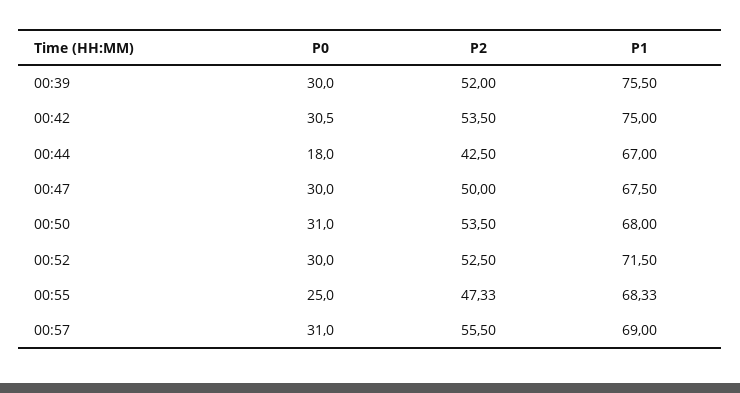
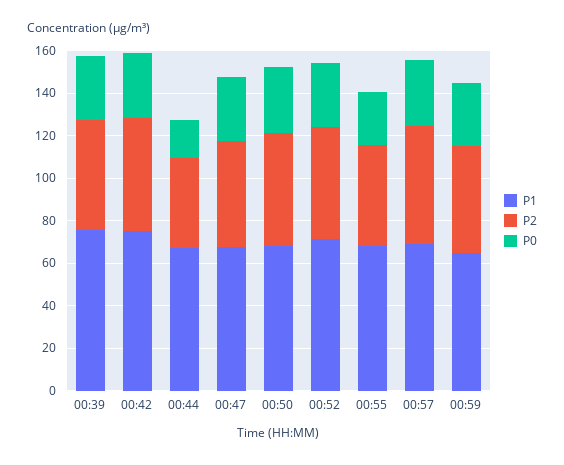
P1, 00:59: none -> 65
P2, 00:59: none -> 50
P0, 00:59: none -> 30

